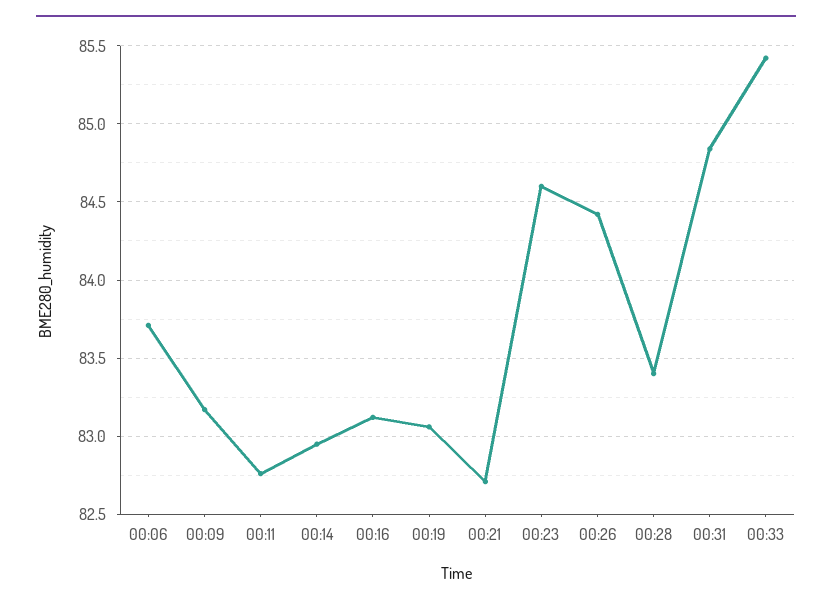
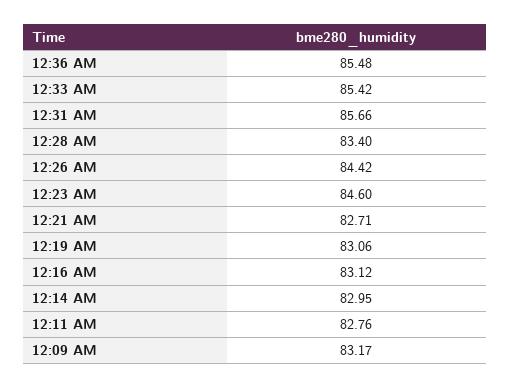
00:06: 83.7 -> none
00:31: 84.85 -> 85.66
12:36 AM: none -> 85.48

